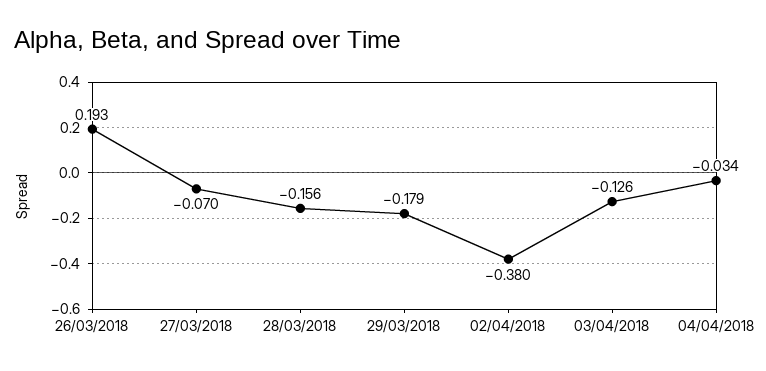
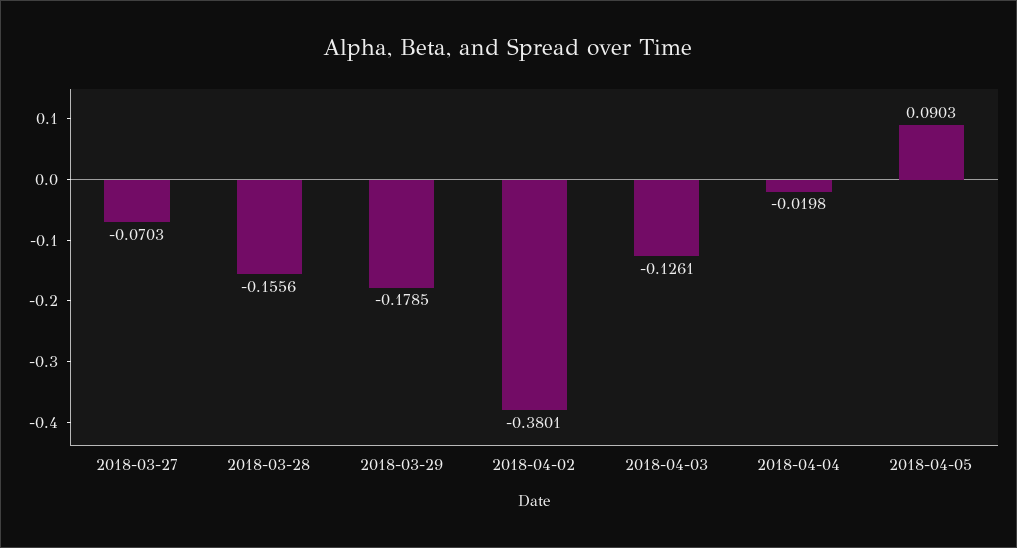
26/03/2018: 0.193 -> none
04/04/2018: -0.034 -> -0.0198
2018-04-05: none -> 0.0903

